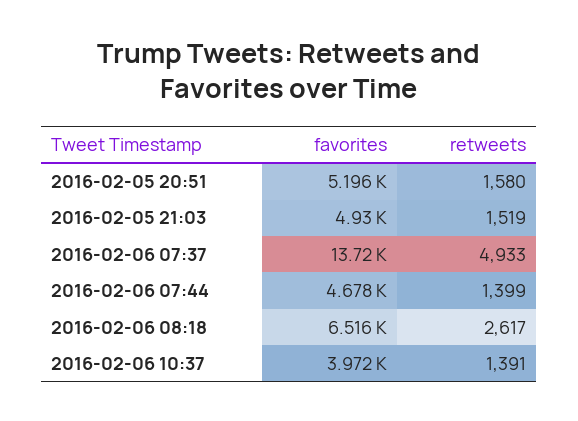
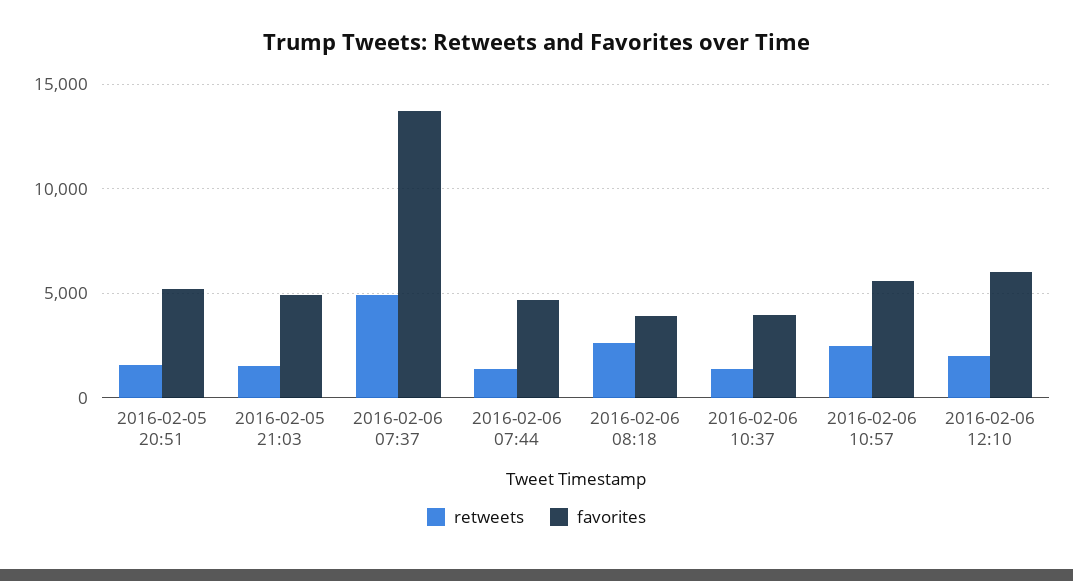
favorites, 2016-02-06 08:18: 6516 -> 4000
retweets, 2016-02-06 10:57: none -> 2500
favorites, 2016-02-06 10:57: none -> 5500
retweets, 2016-02-06 12:10: none -> 2000
favorites, 2016-02-06 12:10: none -> 6000

